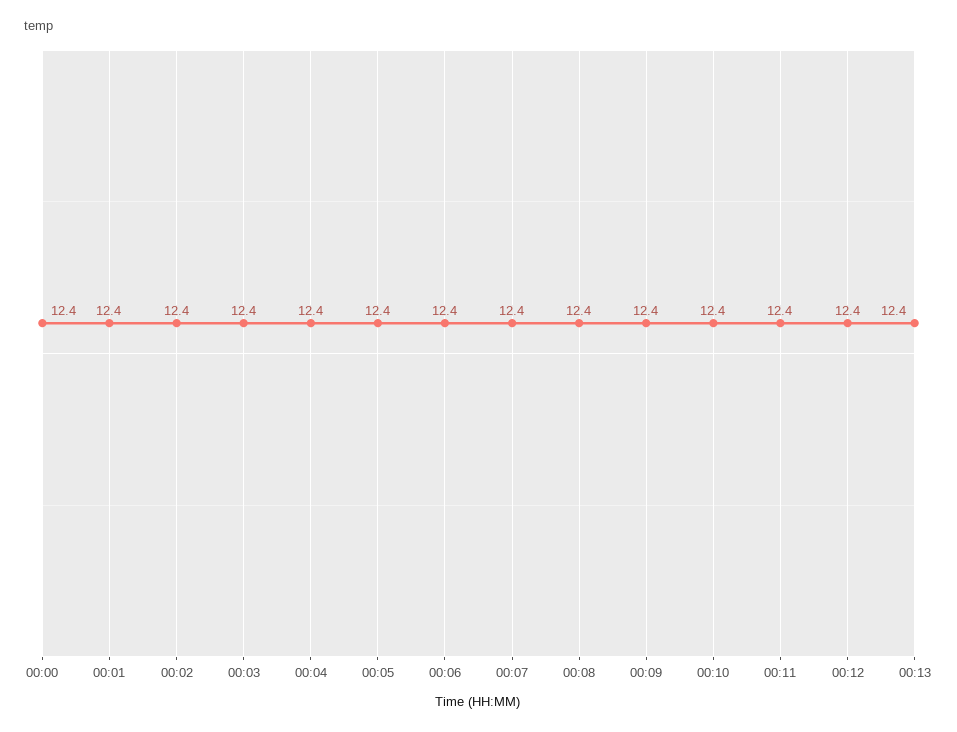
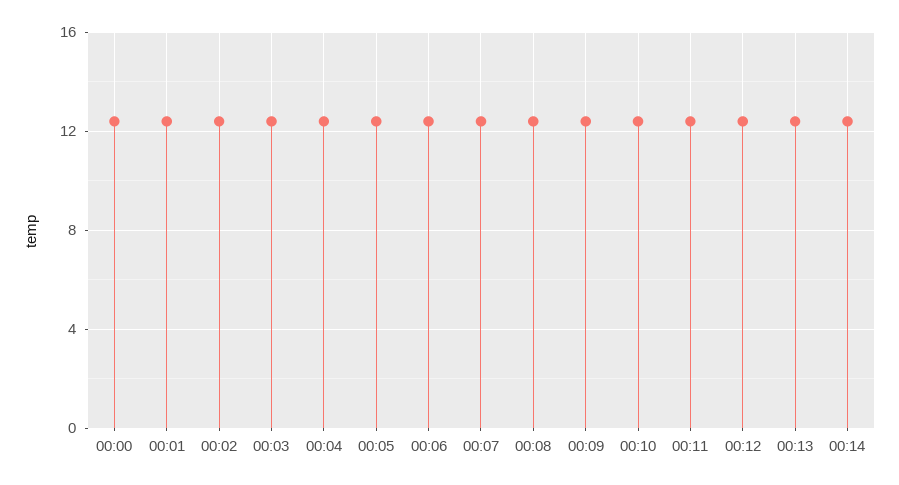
00:14: none -> 12.5

